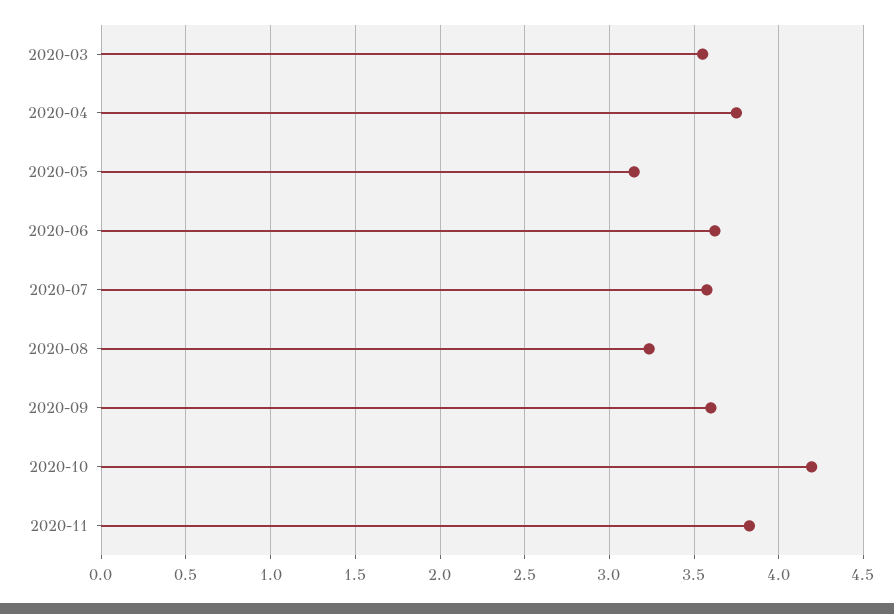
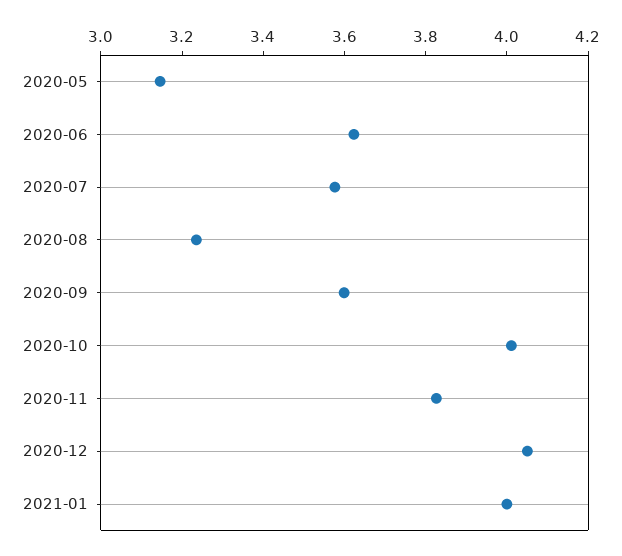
2020-03: 3.55 -> none
2020-04: 3.75 -> none
2020-10: 4.2 -> 4
2020-12: none -> 4.05
2021-01: none -> 4

